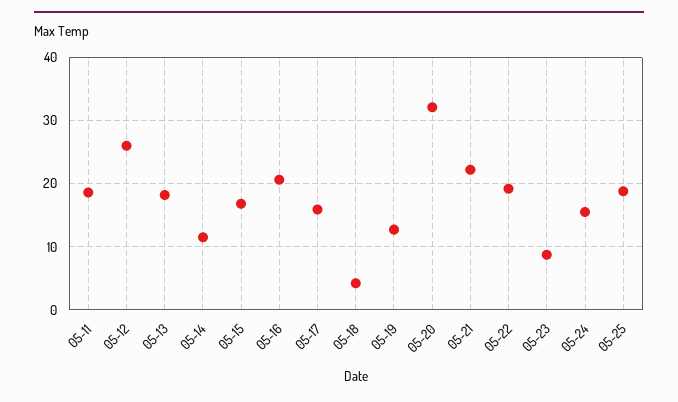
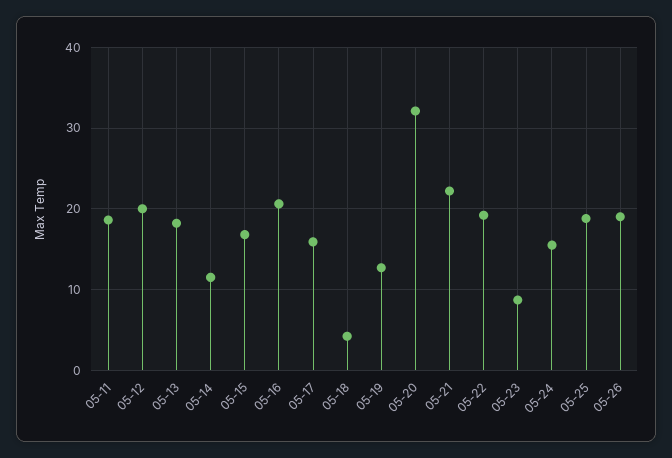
05-12: 26 -> 20
05-26: none -> 19

